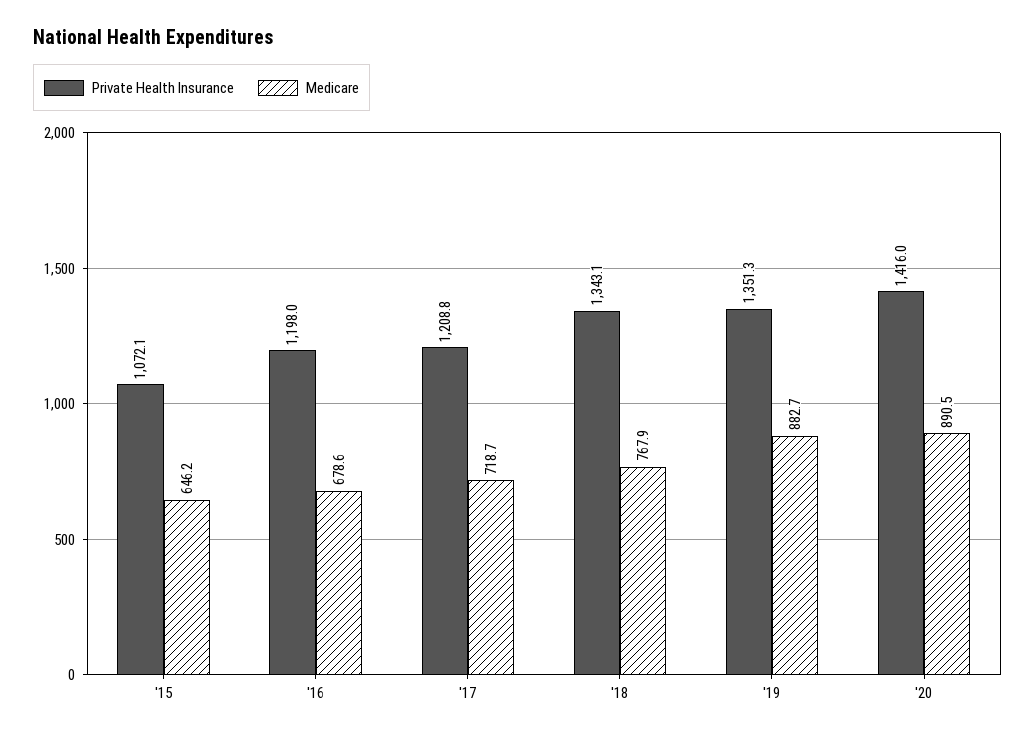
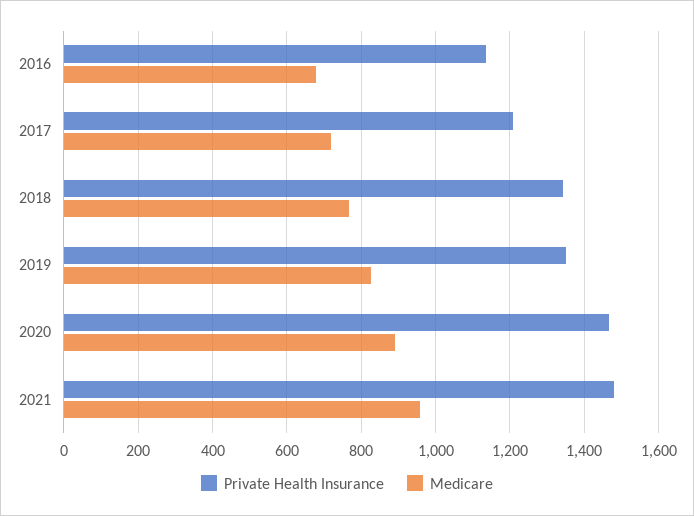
Private Health Insurance, '15: 1072.1 -> none
Medicare, '15: 646.2 -> none
Private Health Insurance, '16: 1198 -> 1140
Medicare, '19: 882.7 -> 820
Private Health Insurance, '20: 1416 -> 1460
Private Health Insurance, 2021: none -> 1480
Medicare, 2021: none -> 960

